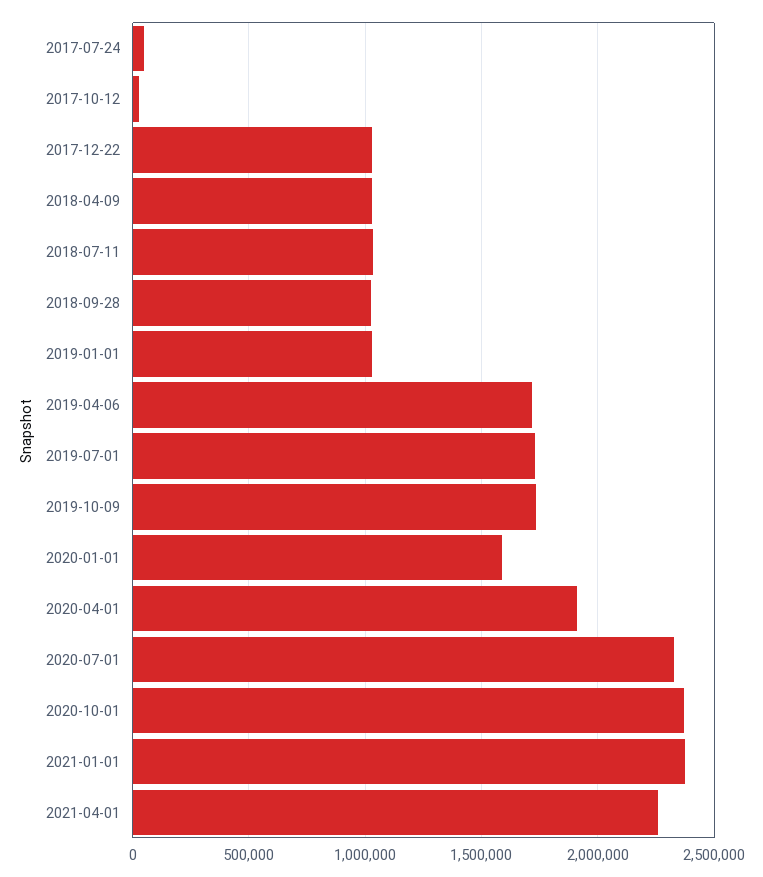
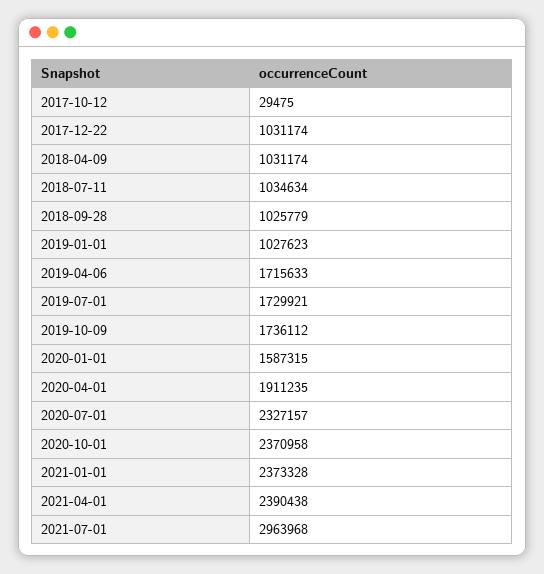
2017-07-24: 50000 -> none
2021-04-01: 2250000 -> 2390438
2021-07-01: none -> 2963968

